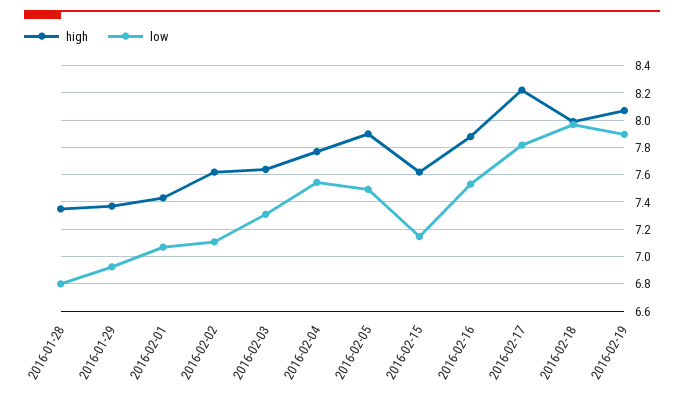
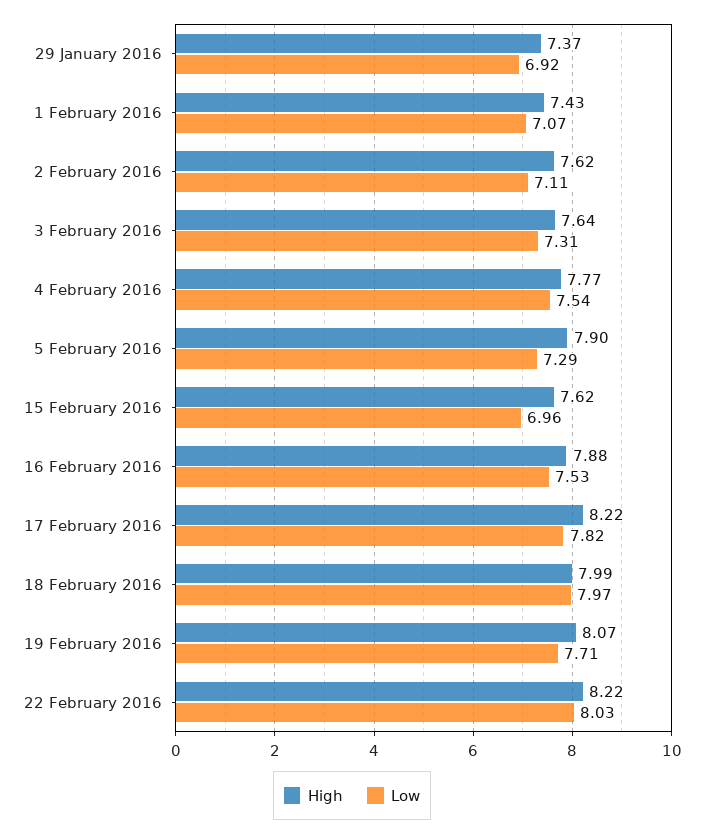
high, 2016-01-28: 7.35 -> none
low, 2016-01-28: 6.8 -> none
low, 2016-02-05: 7.5 -> 7.29
low, 2016-02-15: 7.15 -> 6.96
low, 2016-02-19: 7.9 -> 7.71
high, 22 February 2016: none -> 8.22
low, 22 February 2016: none -> 8.03

